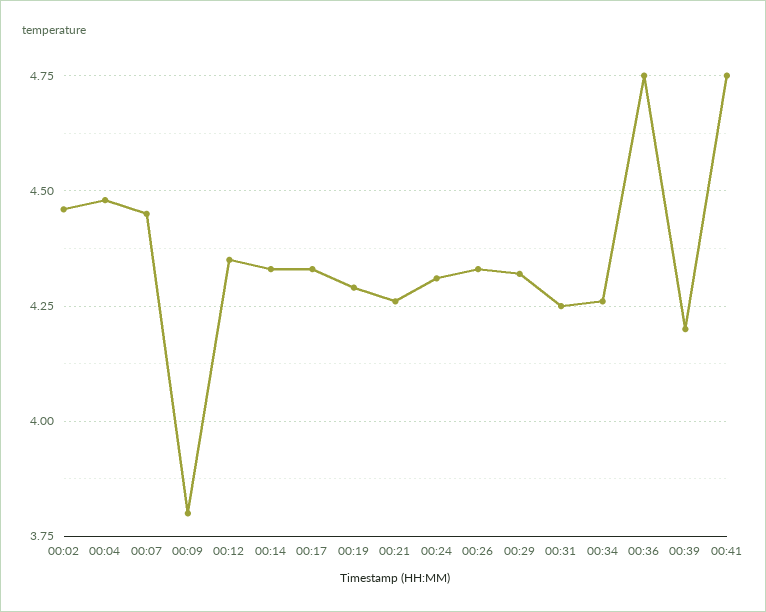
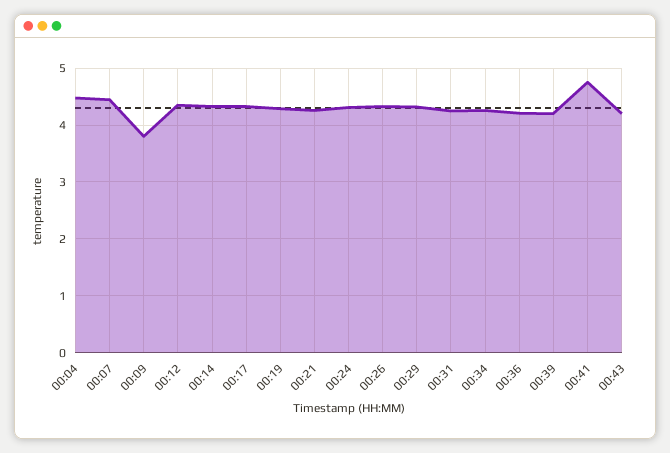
00:02: 4.45 -> none
00:36: 4.75 -> 4.2
00:43: none -> 4.2

